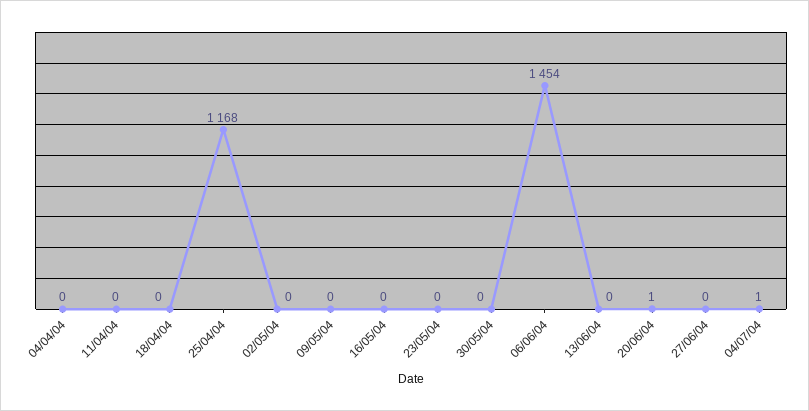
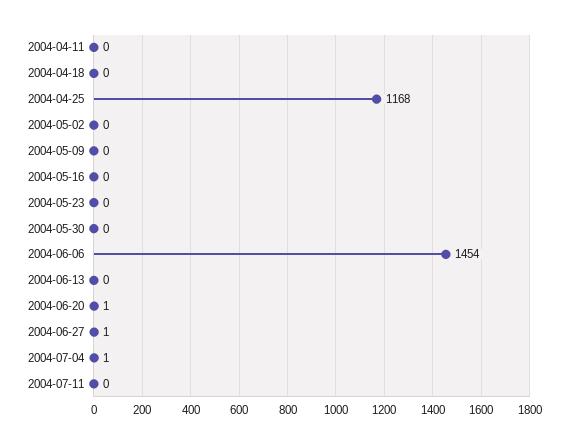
04/04/04: 0 -> none
27/06/04: 0 -> 1
2004-07-11: none -> 0

